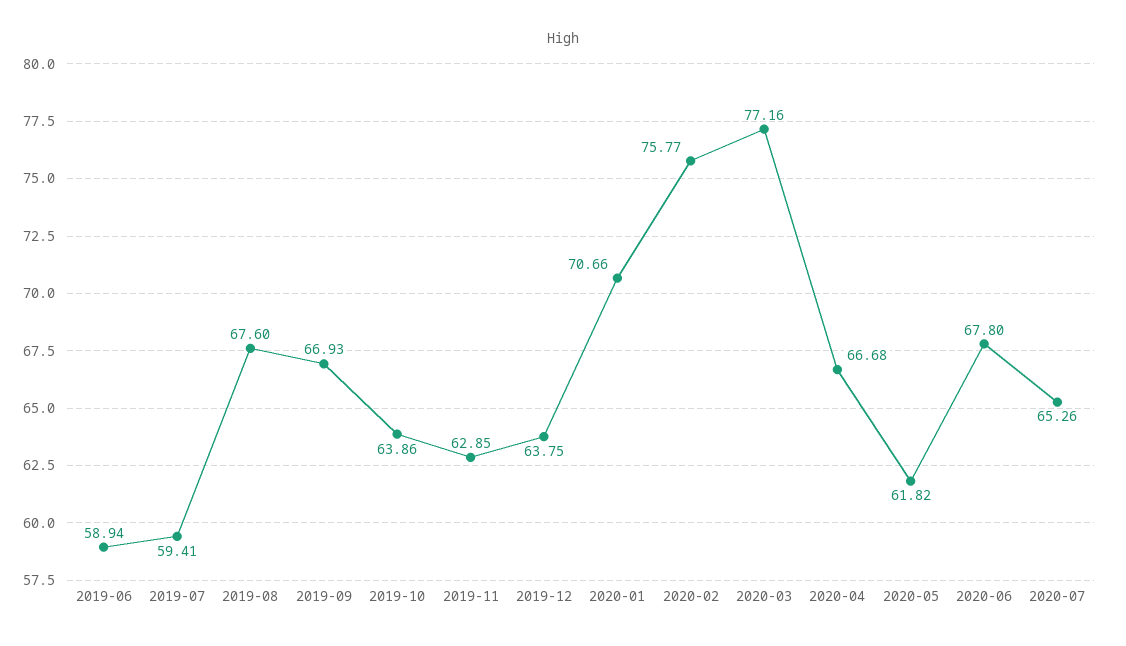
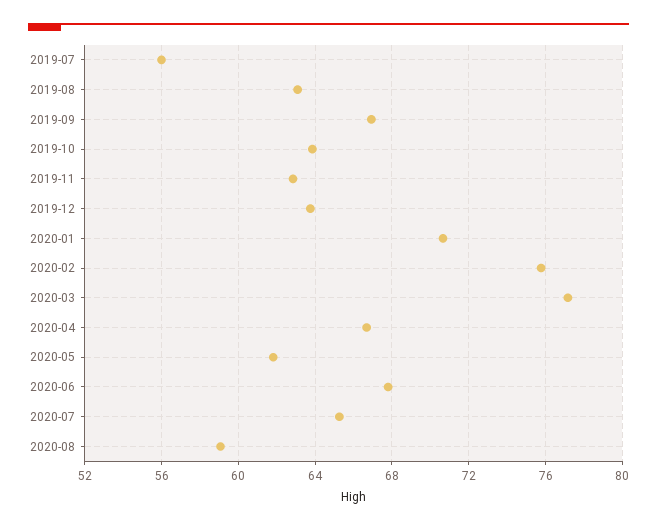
2019-06: 58.94 -> none
2019-07: 59.41 -> 56
2019-08: 67.6 -> 63
2020-08: none -> 59

